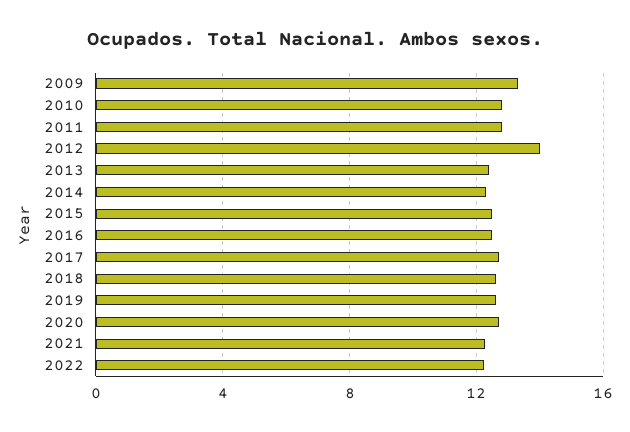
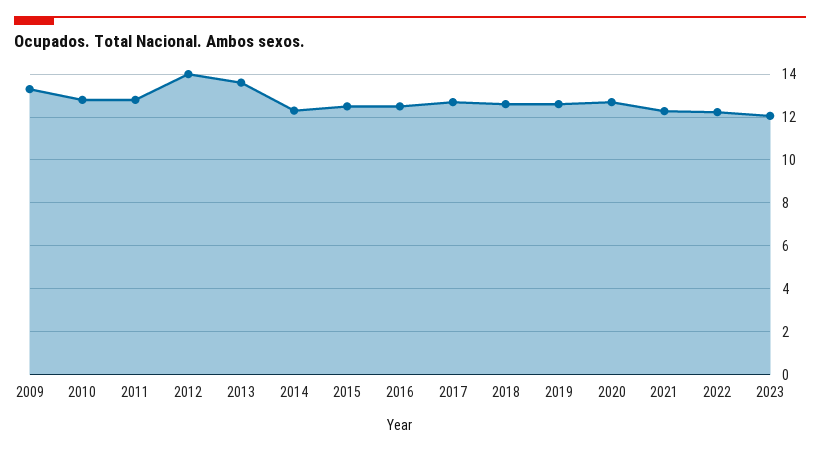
2013: 12.5 -> 13.5
2023: none -> 12

